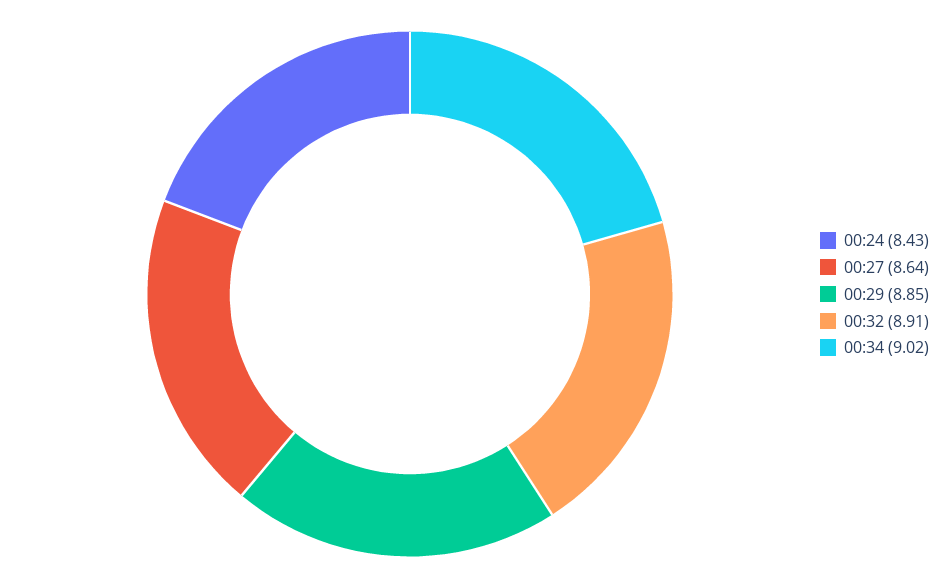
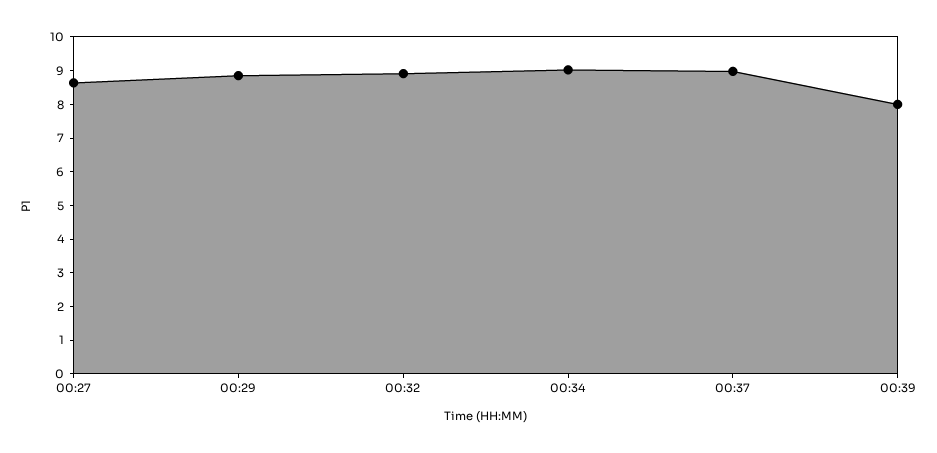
00:24: 8.43 -> none
00:37: none -> 9
00:39: none -> 8

